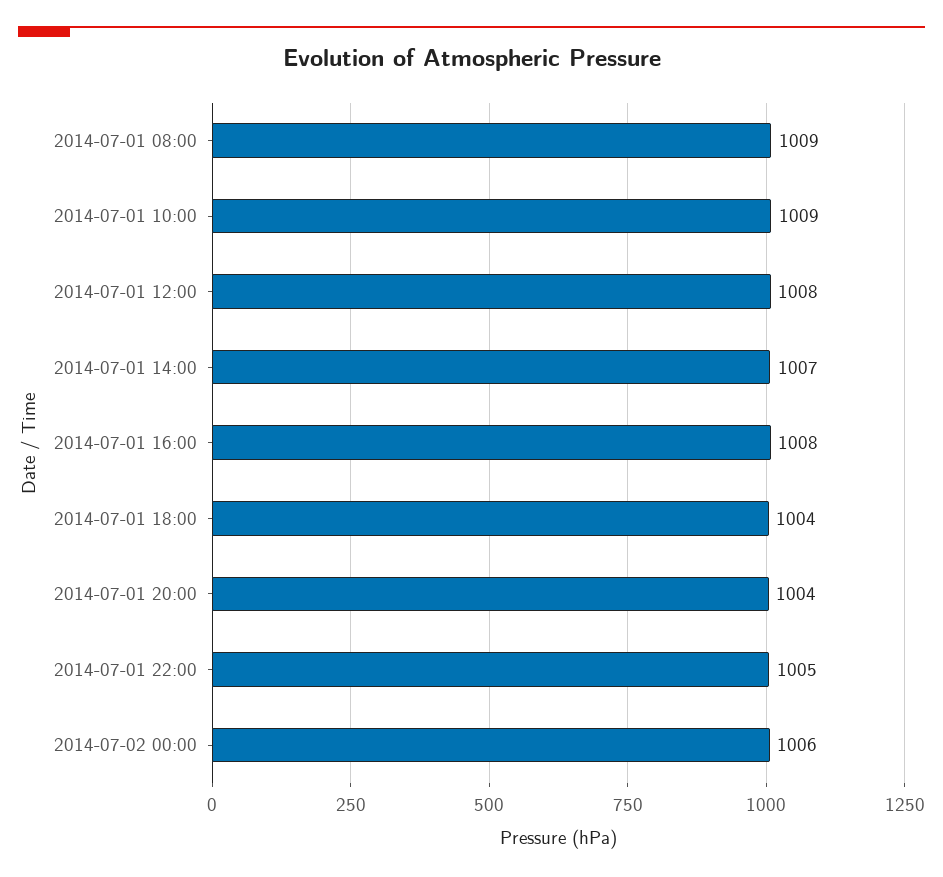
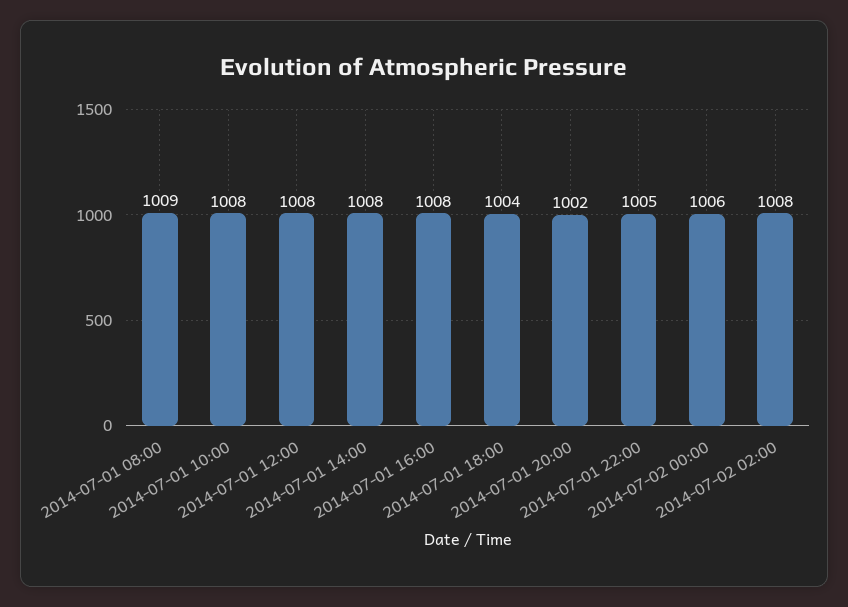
2014-07-01 10:00: 1009 -> 1008
2014-07-01 14:00: 1007 -> 1008
2014-07-01 20:00: 1004 -> 1002
2014-07-02 02:00: none -> 1008

